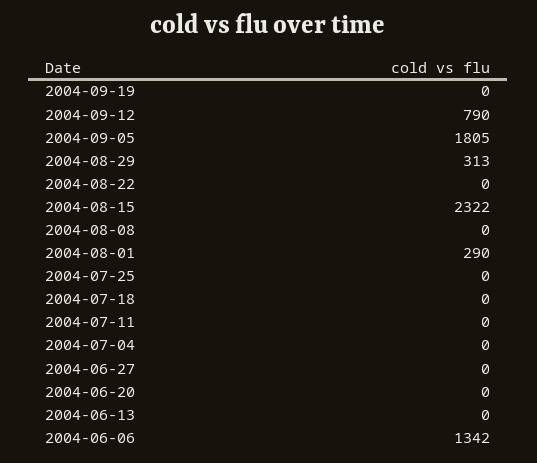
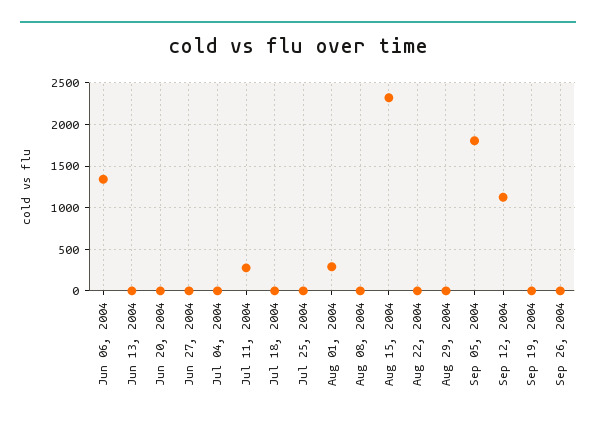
2004-09-12: 790 -> 1100
2004-08-29: 313 -> 0
2004-07-11: 0 -> 300
Sep 26, 2004: none -> 0

